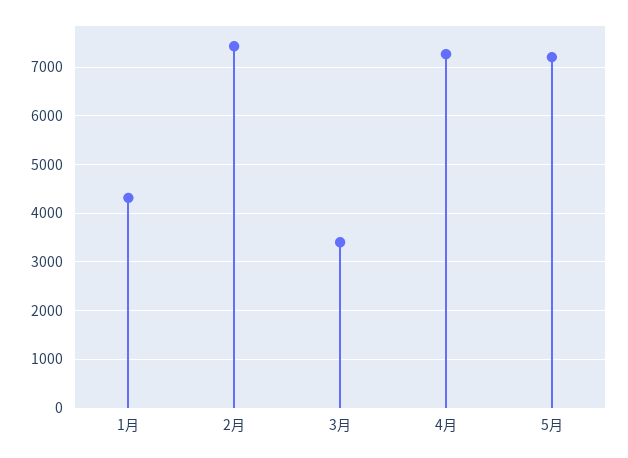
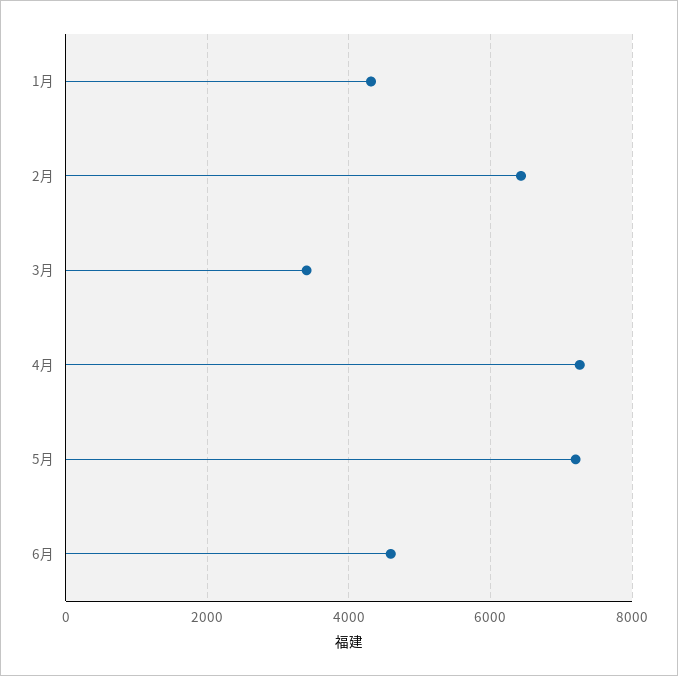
2月: 7400 -> 6400
6月: none -> 4600

